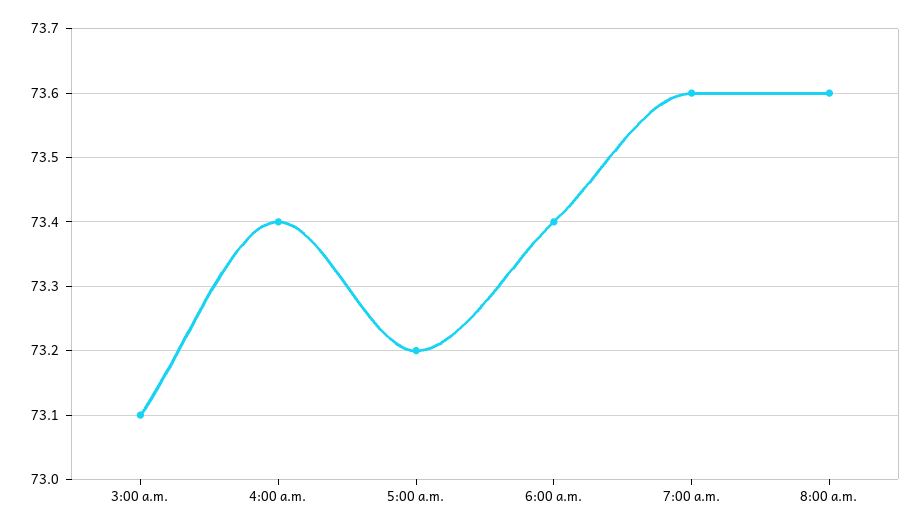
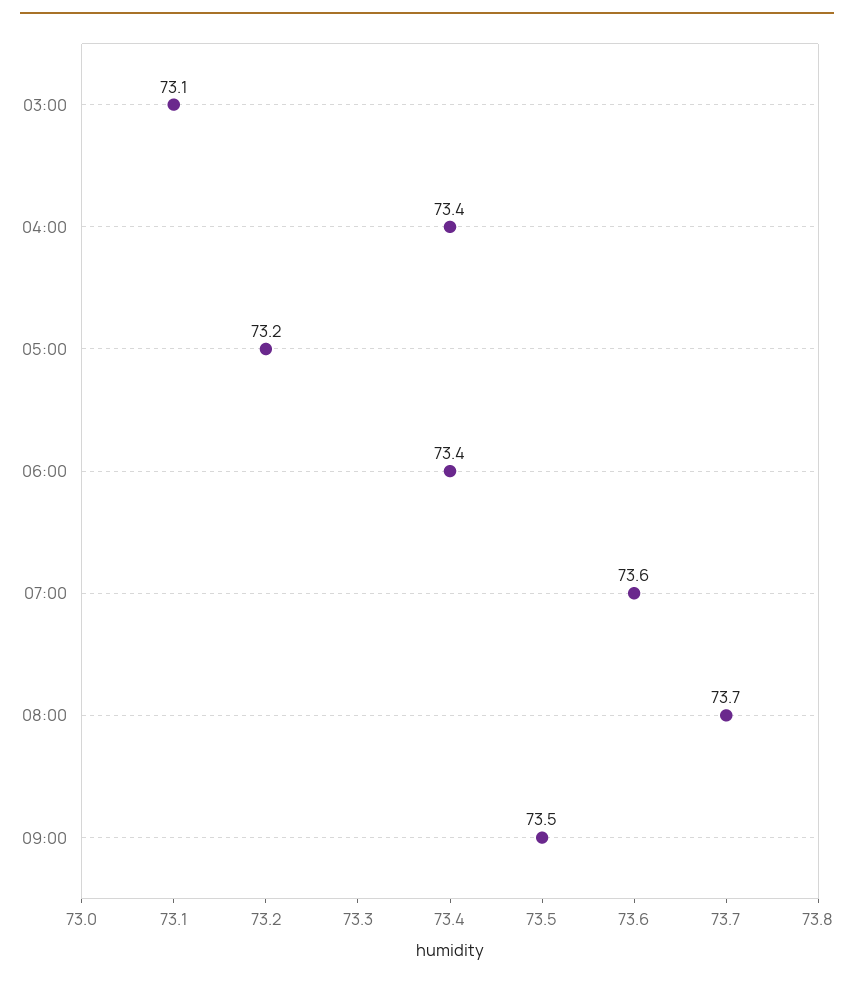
8:00 a.m.: 73.6 -> 73.7
09:00: none -> 73.5

